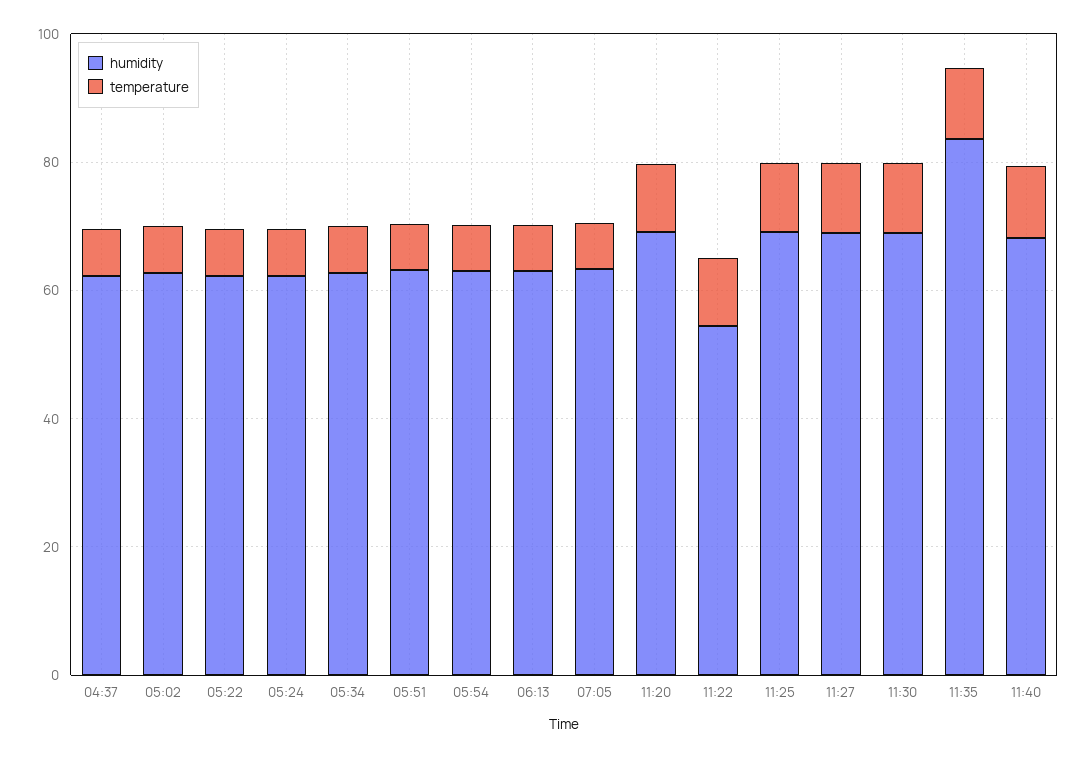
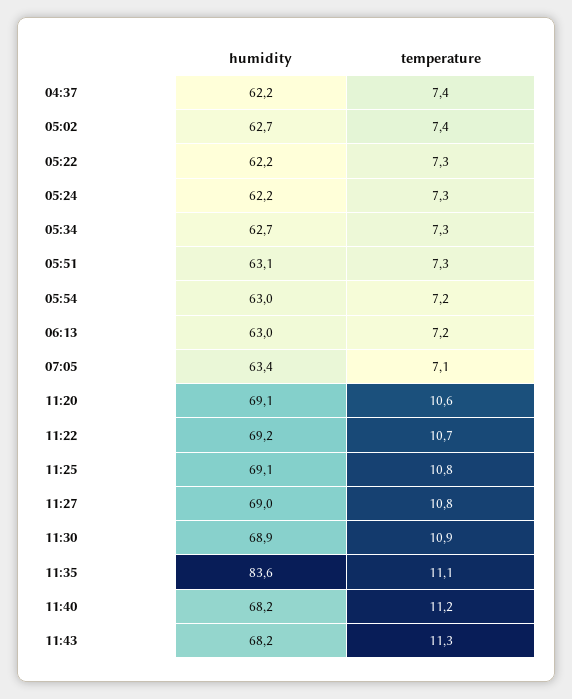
humidity, 11:22: 55 -> 69.2
humidity, 11:43: none -> 68.2
temperature, 11:43: none -> 11.3

